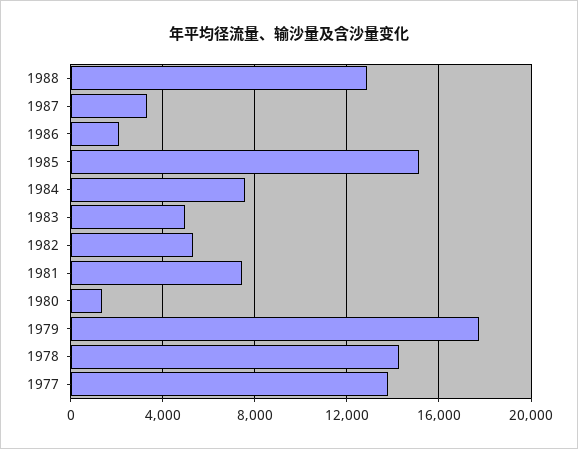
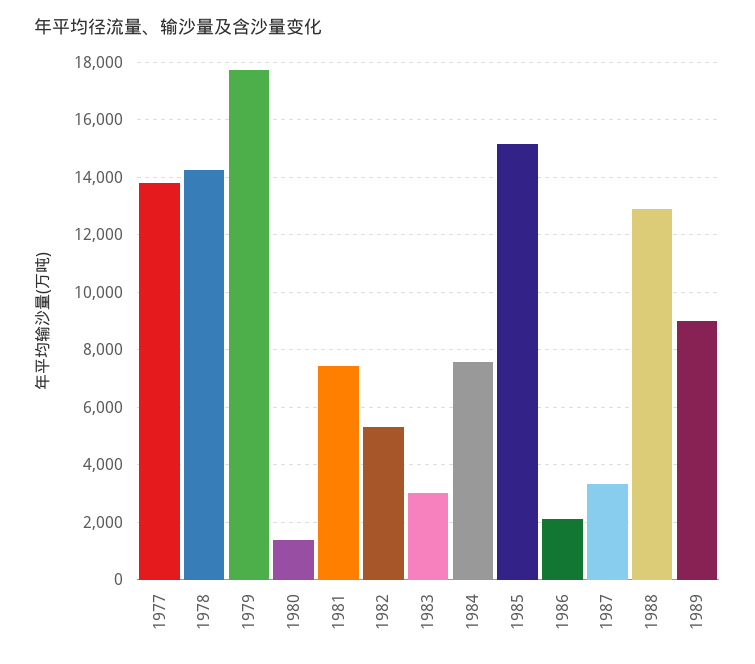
1983: 5000 -> 3000
1989: none -> 9000

